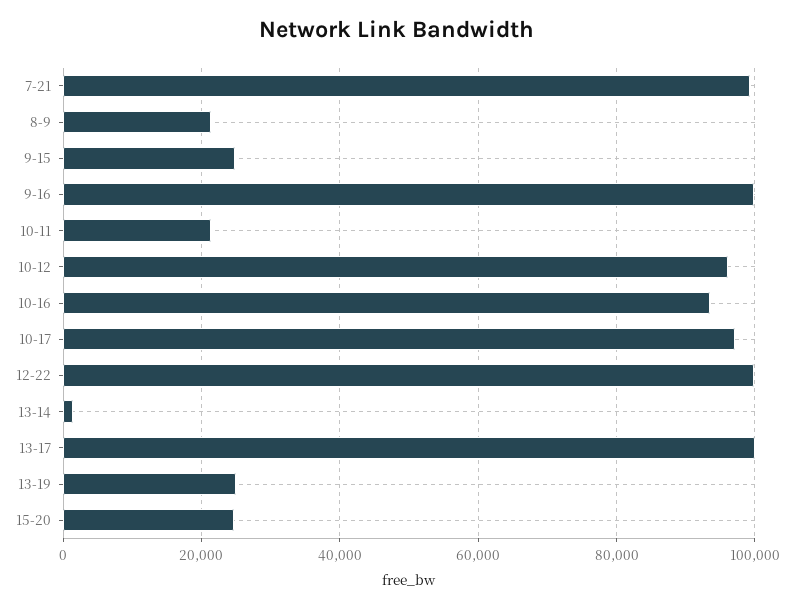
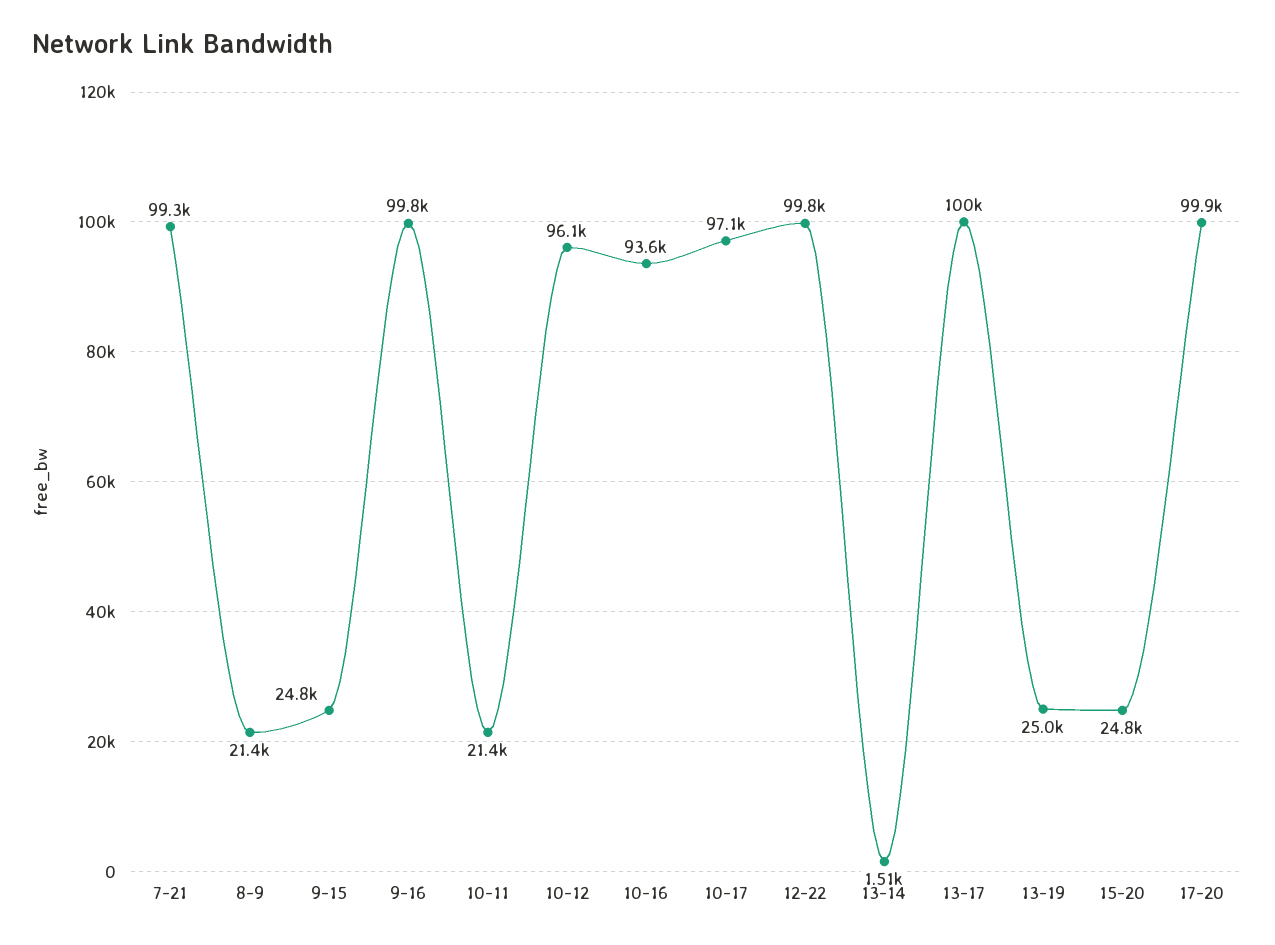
17-20: none -> 99900

